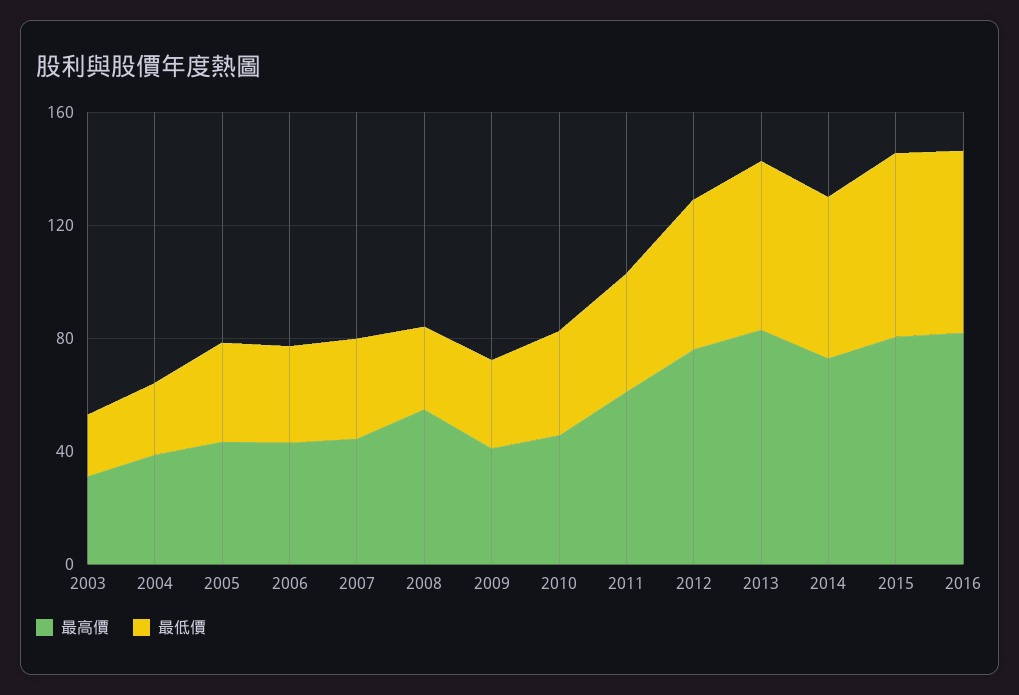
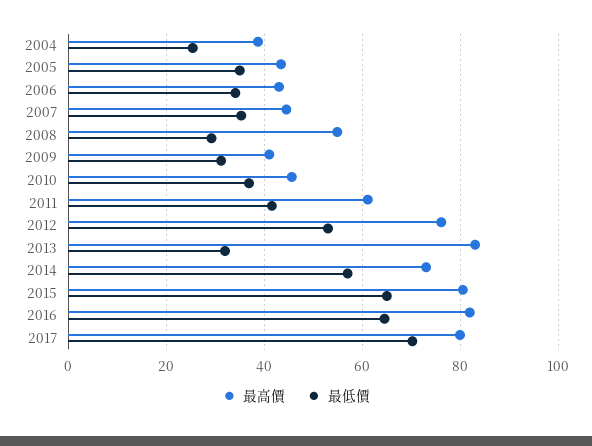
最高價, 2003: 30 -> none
最低價, 2003: 20 -> none
最低價, 2013: 60 -> 32
最高價, 2017: none -> 80
最低價, 2017: none -> 70

